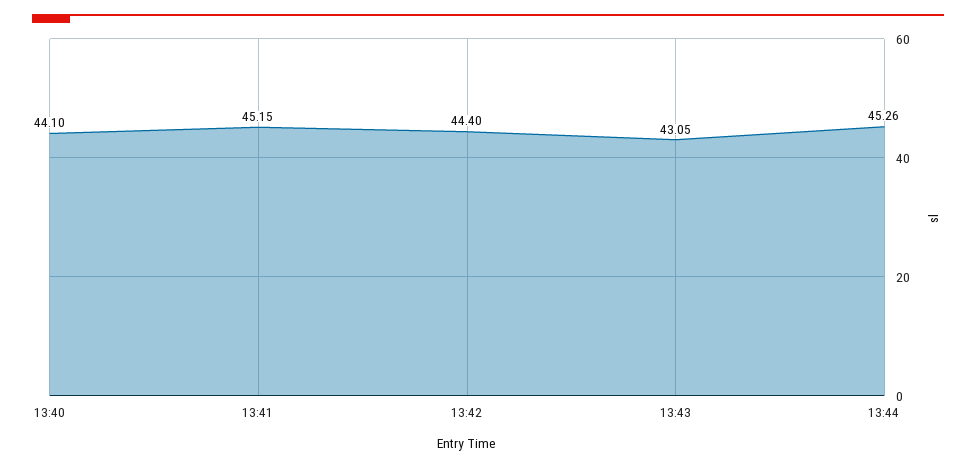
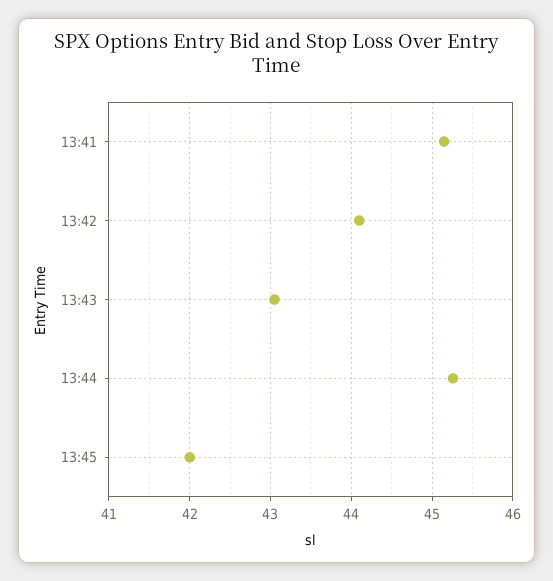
13:40: 44.1 -> none
13:42: 44.4 -> 44.1
13:45: none -> 42

